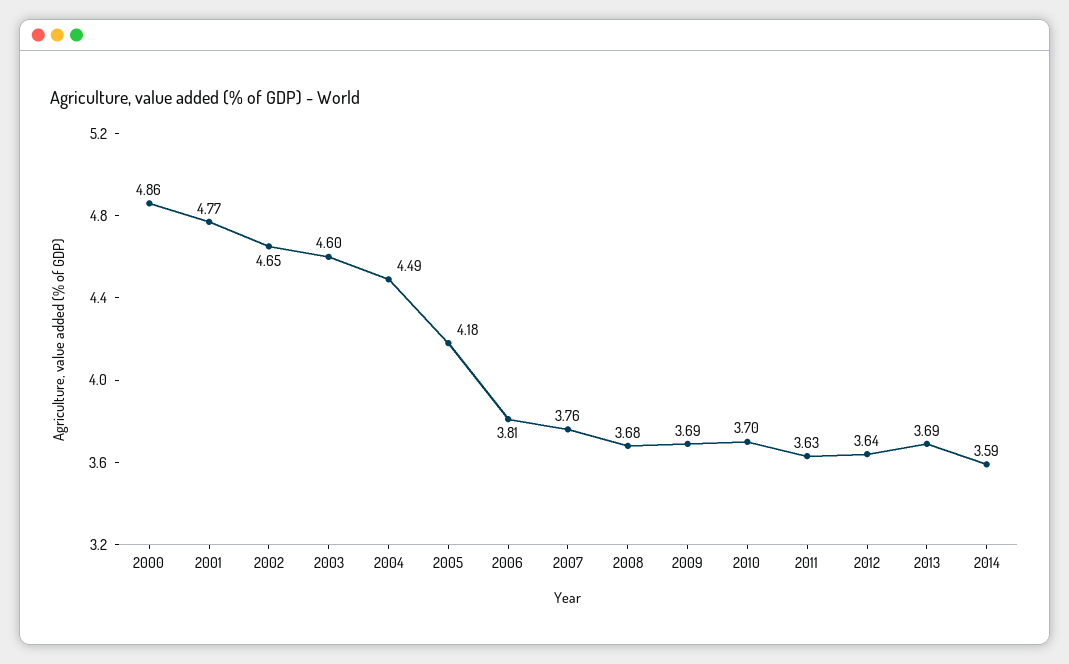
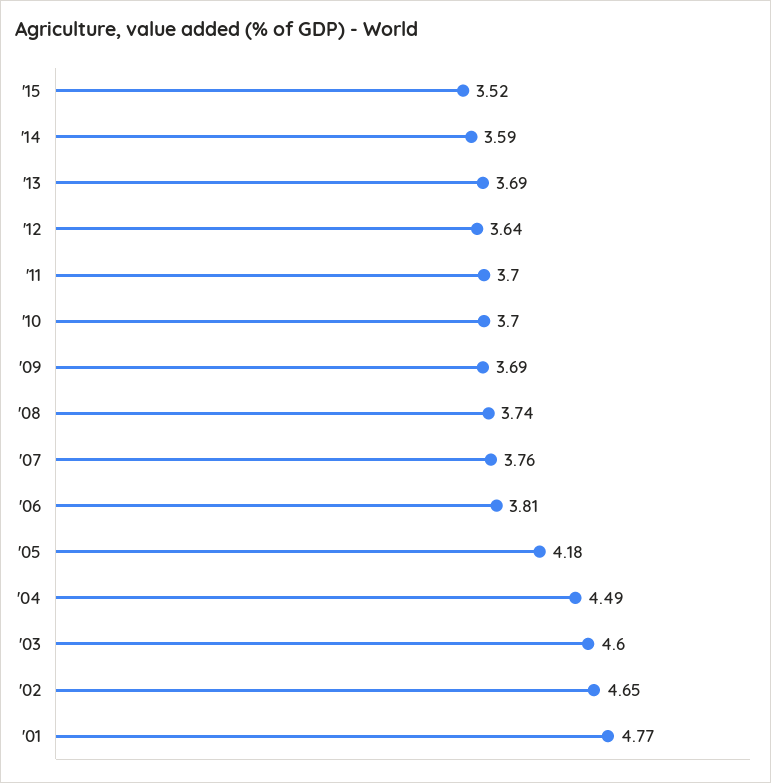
2000: 4.86 -> none
2008: 3.68 -> 3.74
2011: 3.63 -> 3.7
'15: none -> 3.52

